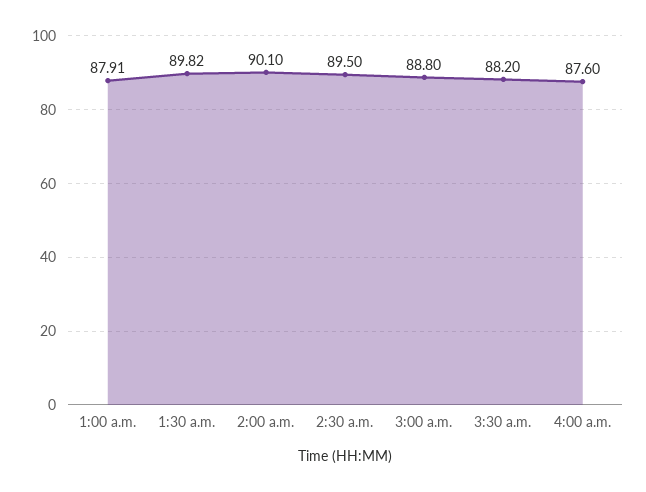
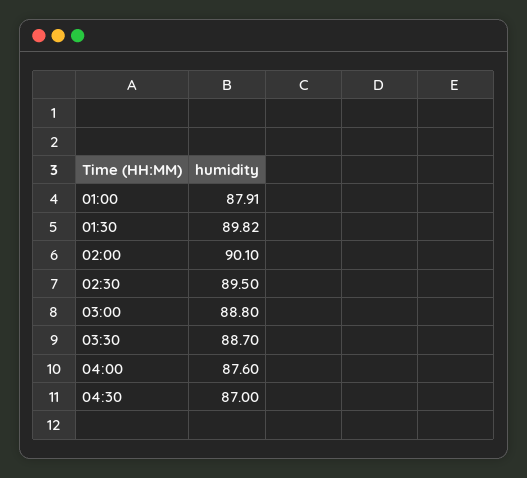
3:30 a.m.: 88.2 -> 88.7
04:30: none -> 87

